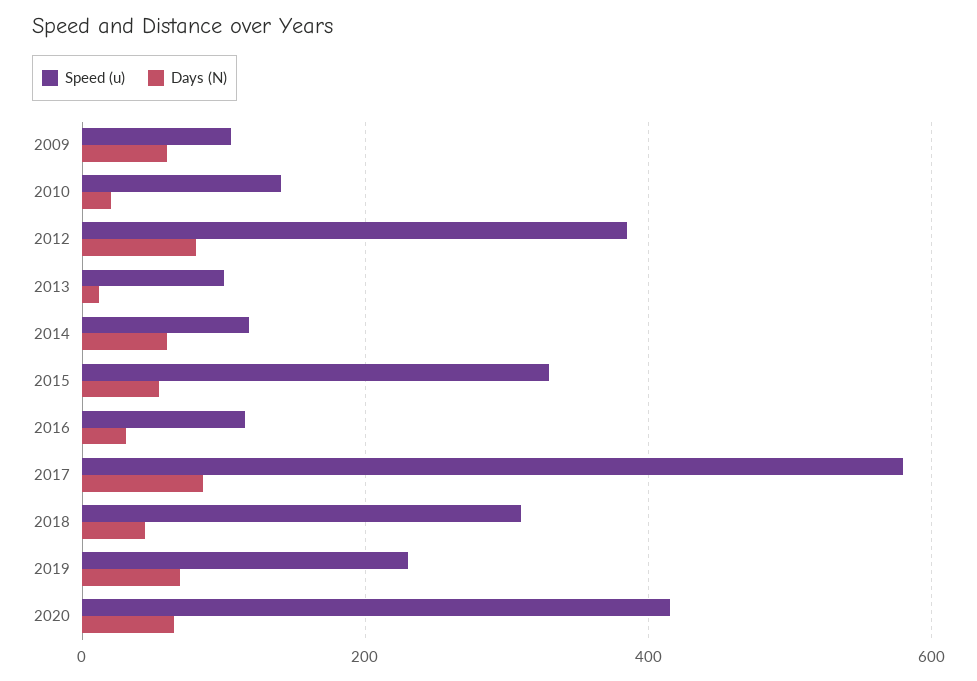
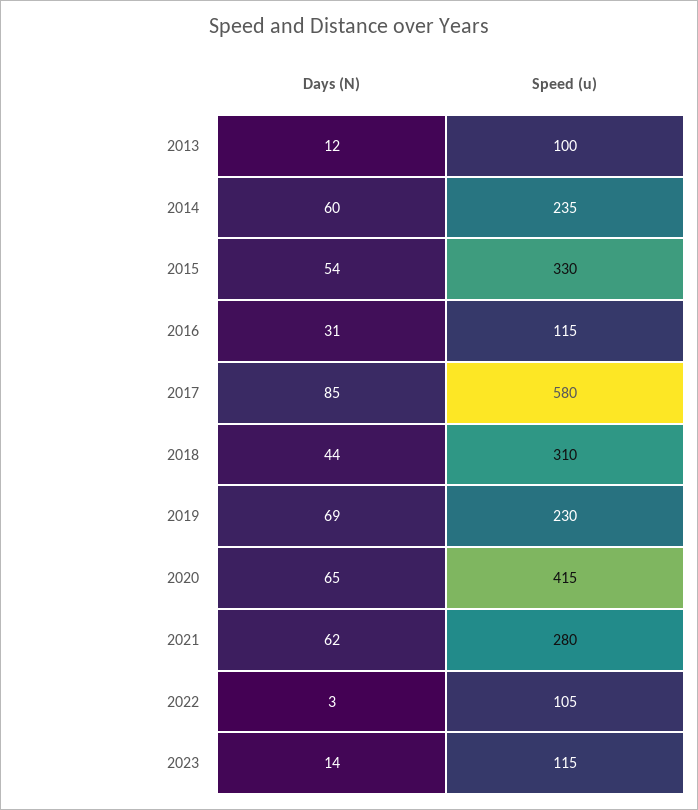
Speed (u), 2009: 100 -> none
Days (N), 2009: 60 -> none
Speed (u), 2010: 140 -> none
Days (N), 2010: 20 -> none
Speed (u), 2012: 380 -> none
Days (N), 2012: 80 -> none
Speed (u), 2014: 120 -> 235
Days (N), 2021: none -> 62
Speed (u), 2021: none -> 280
Days (N), 2022: none -> 3
Speed (u), 2022: none -> 105
Days (N), 2023: none -> 14
Speed (u), 2023: none -> 115

